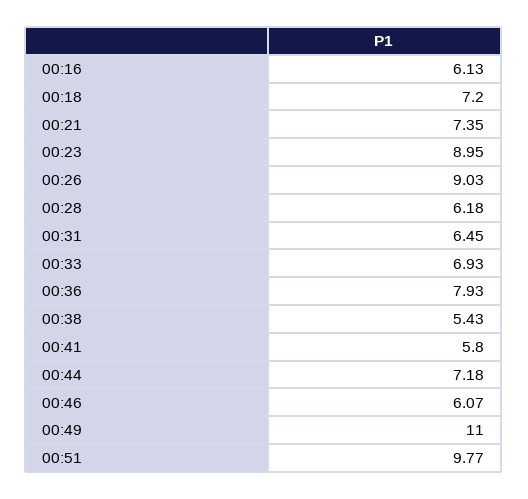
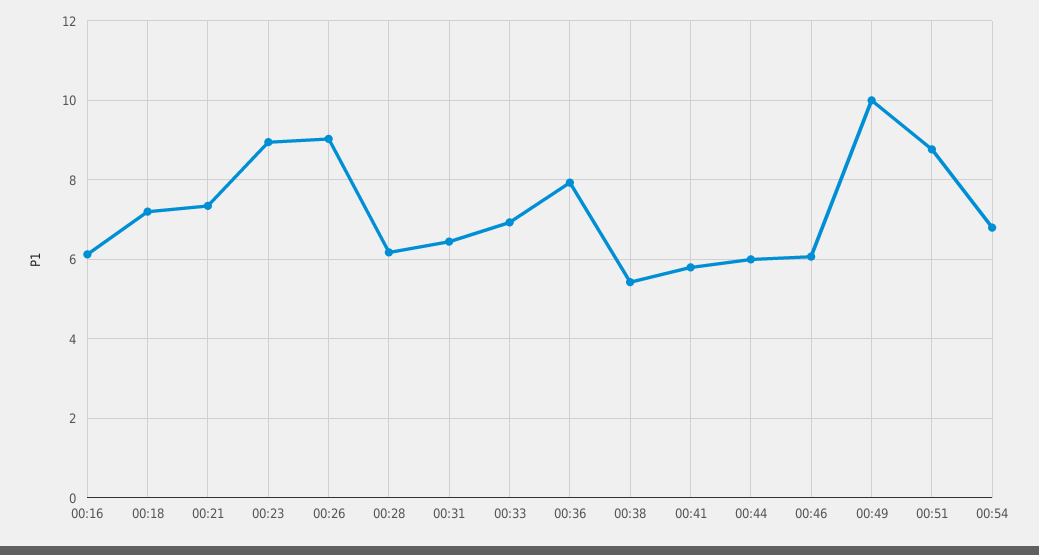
00:44: 7.18 -> 6
00:49: 11 -> 10
00:51: 9.77 -> 8.8
00:54: none -> 6.8

